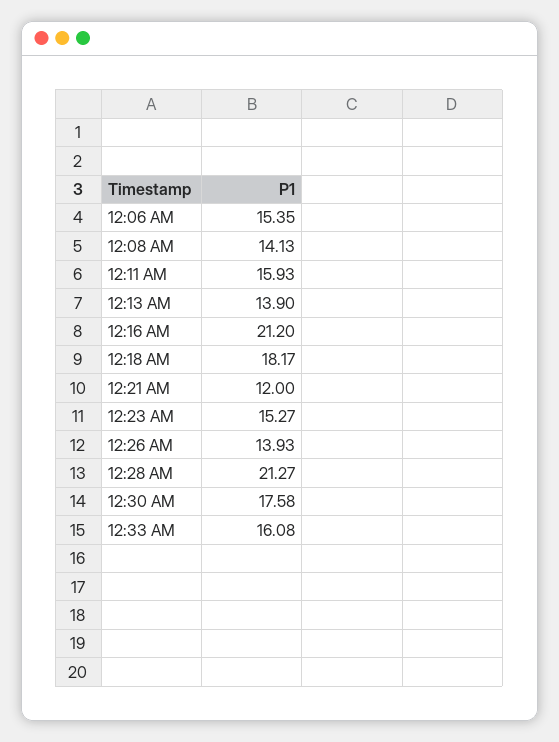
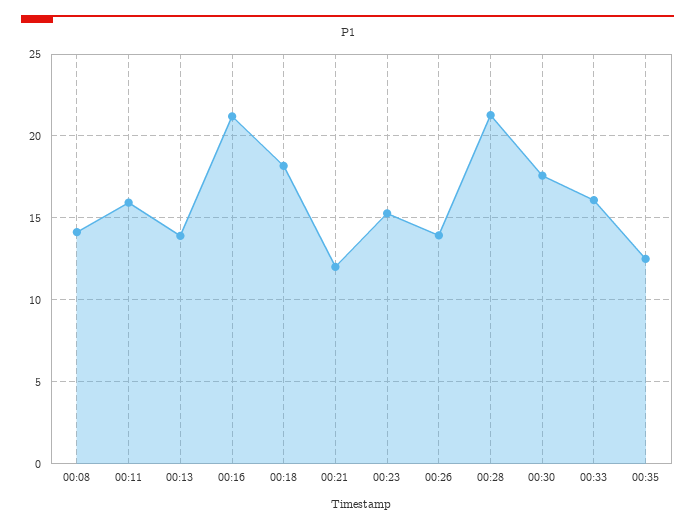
12:06 AM: 15.35 -> none
00:35: none -> 12.5

